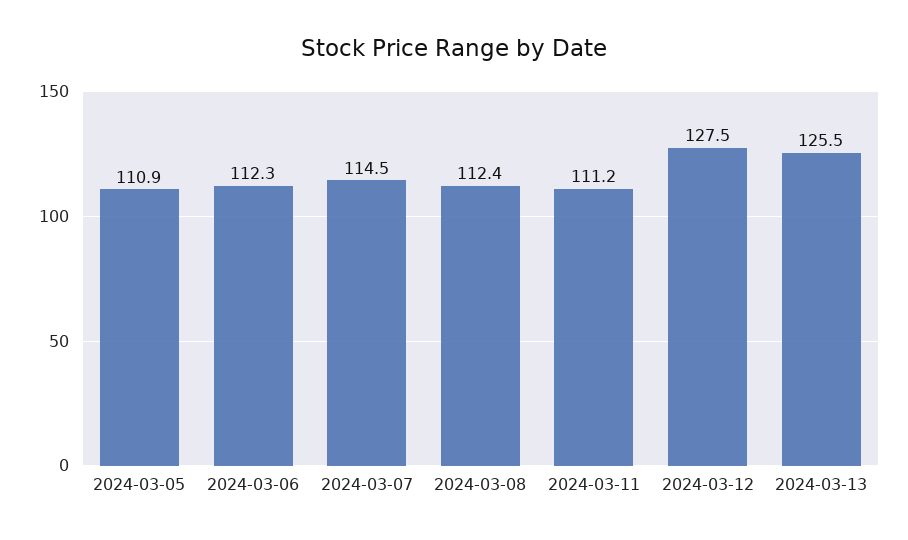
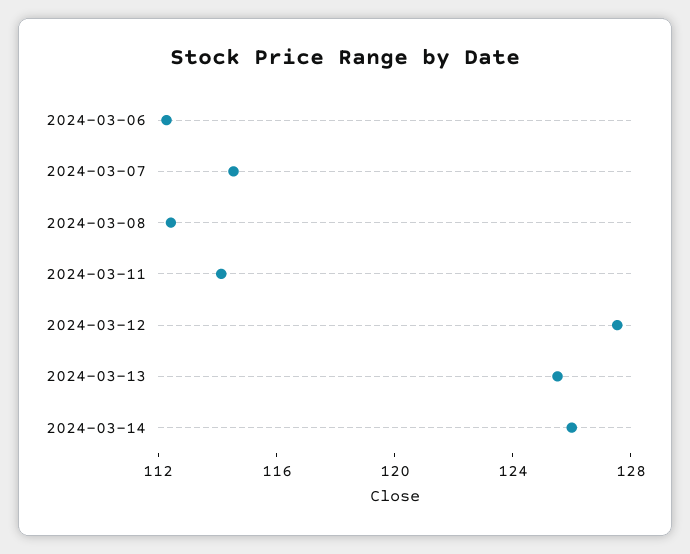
2024-03-05: 110.9 -> none
2024-03-11: 111.2 -> 114
2024-03-14: none -> 126

